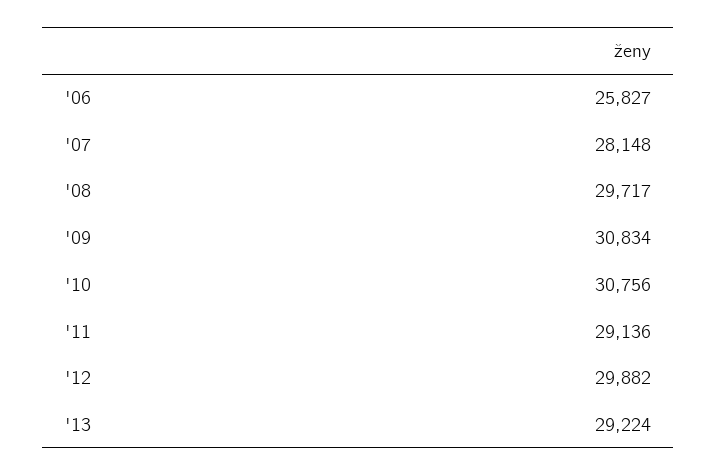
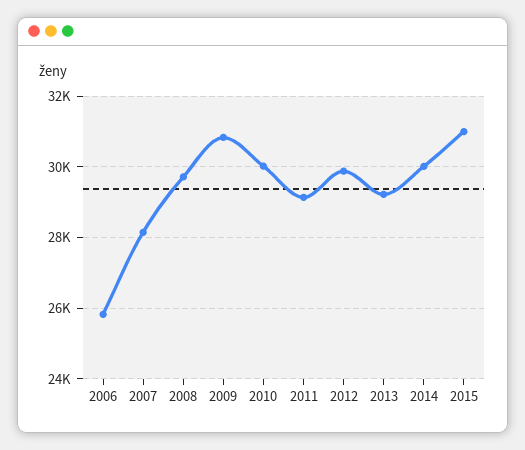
'10: 30756 -> 30000
2014: none -> 30000
2015: none -> 31000

